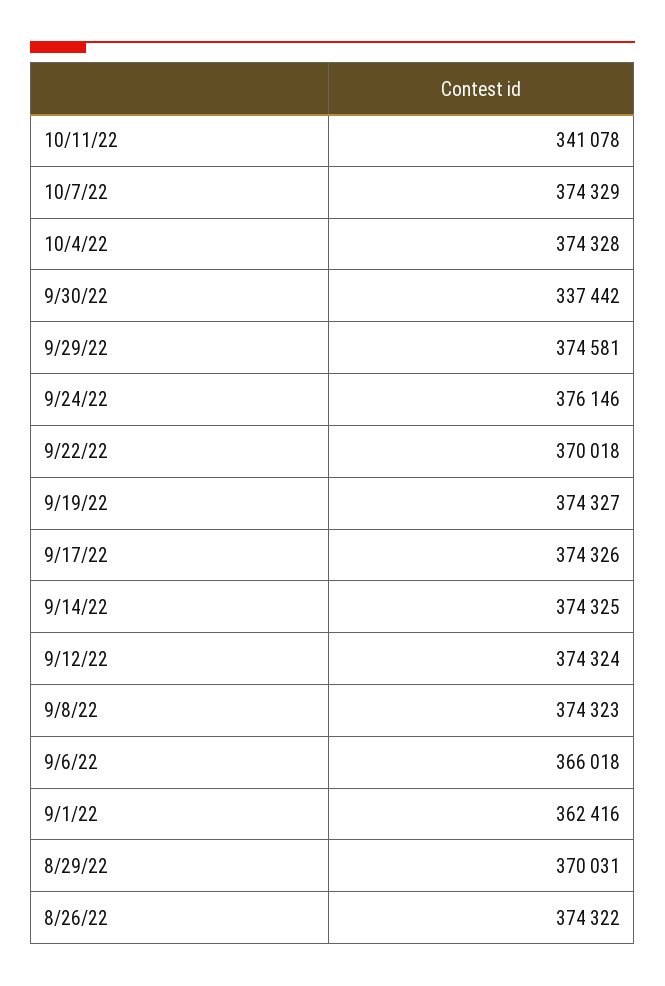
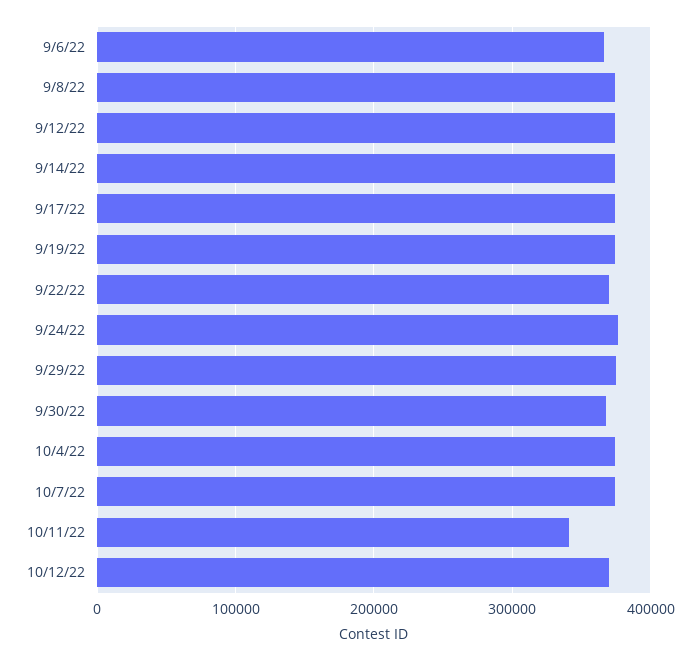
9/30/22: 337442 -> 370000
9/1/22: 362416 -> none
8/29/22: 370031 -> none
8/26/22: 374322 -> none
10/12/22: none -> 370000

